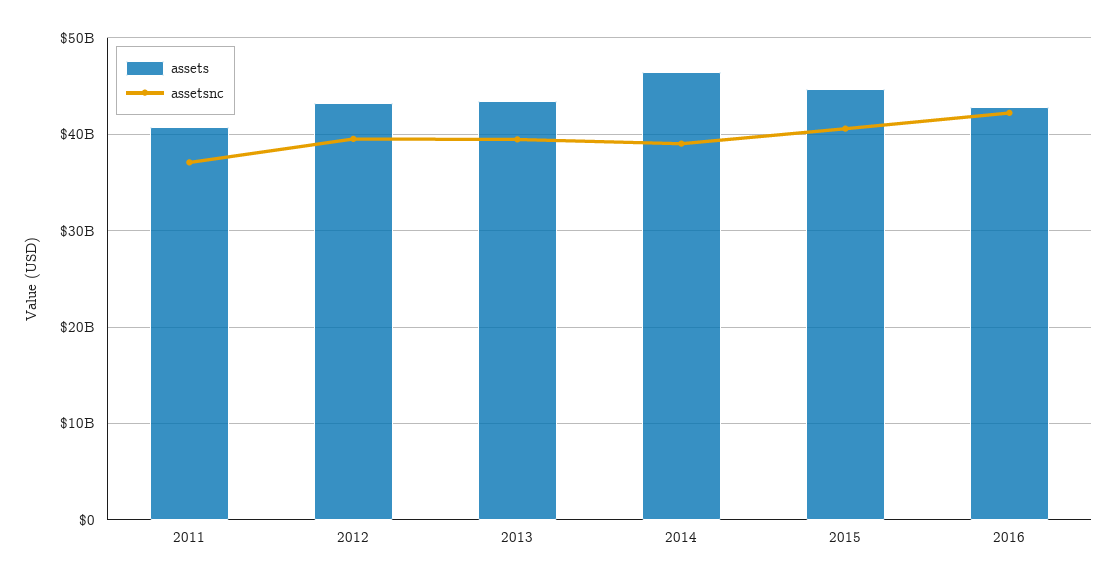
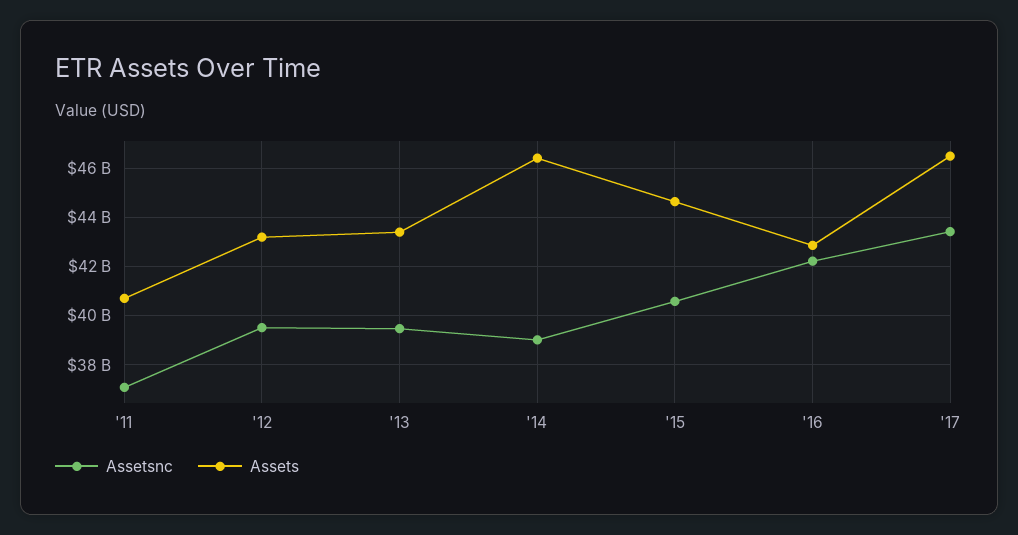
assetsnc, '17: none -> 43500000000
assets, '17: none -> 46500000000

